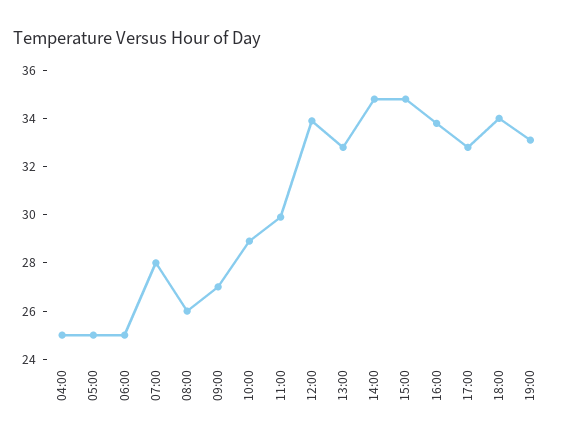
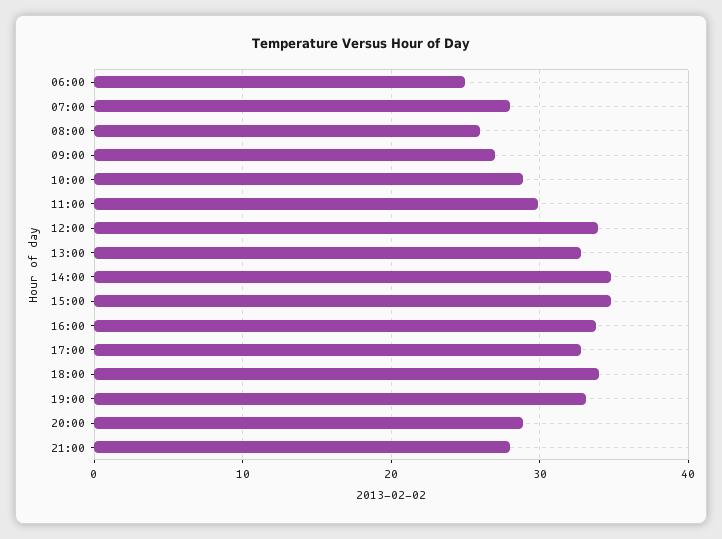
04:00: 25 -> none
05:00: 25 -> none
20:00: none -> 29
21:00: none -> 28

